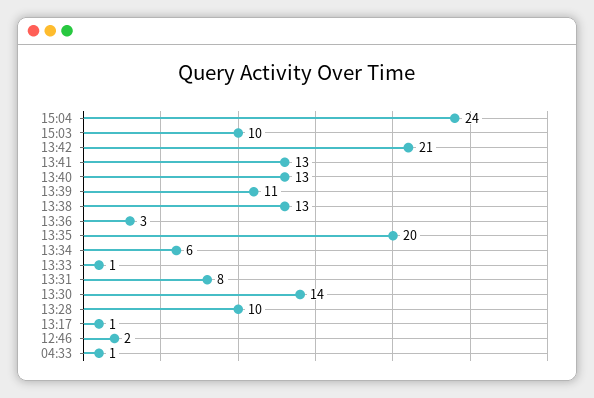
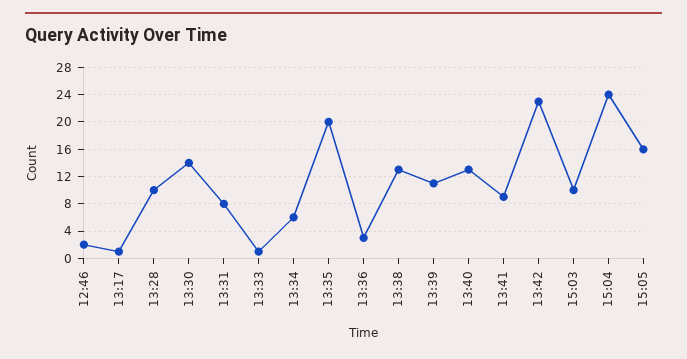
13:42: 21 -> 23
13:41: 13 -> 9
04:33: 1 -> none
15:05: none -> 16

